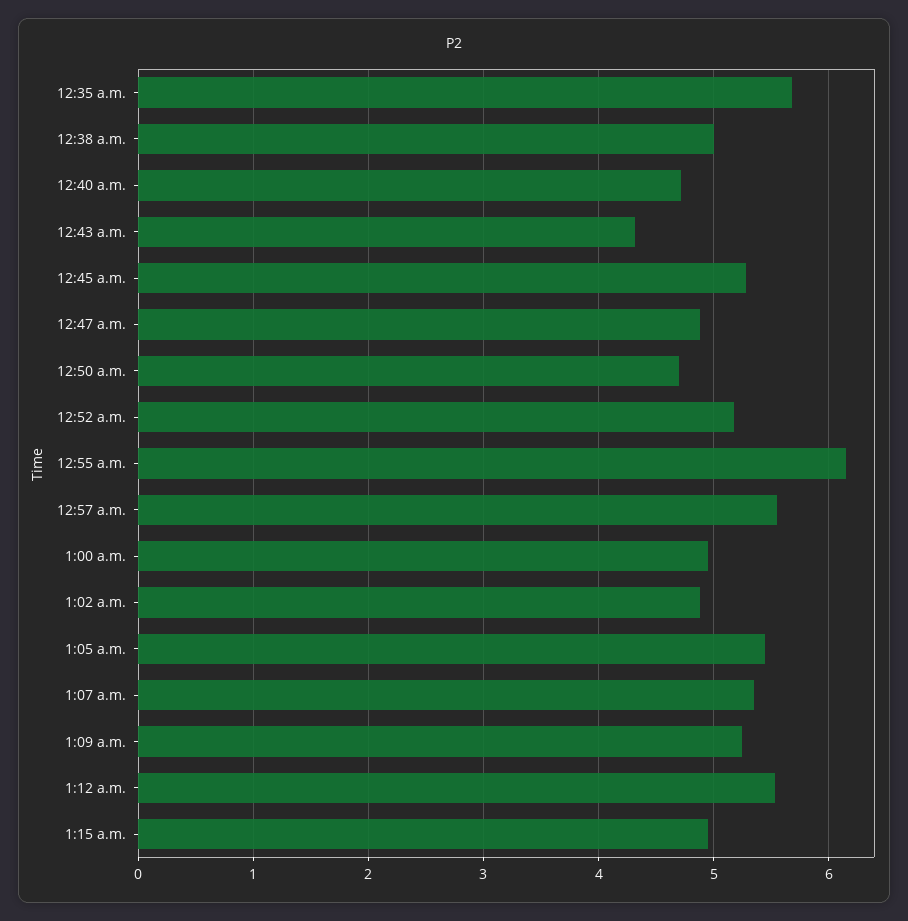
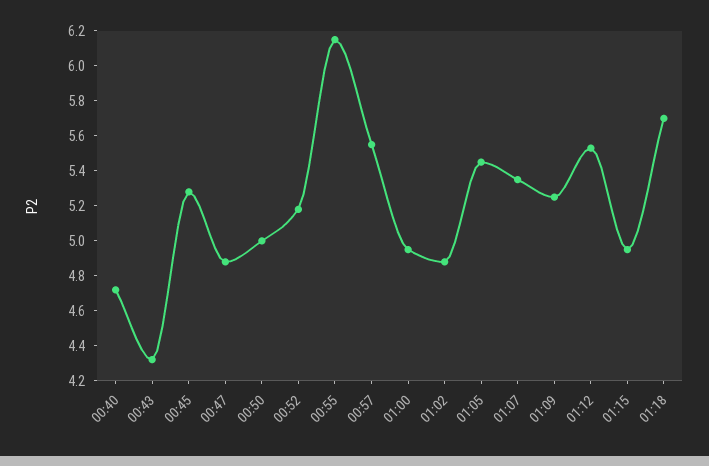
12:35 a.m.: 5.7 -> none
12:38 a.m.: 5 -> none
12:50 a.m.: 4.7 -> 5
01:18: none -> 5.7

